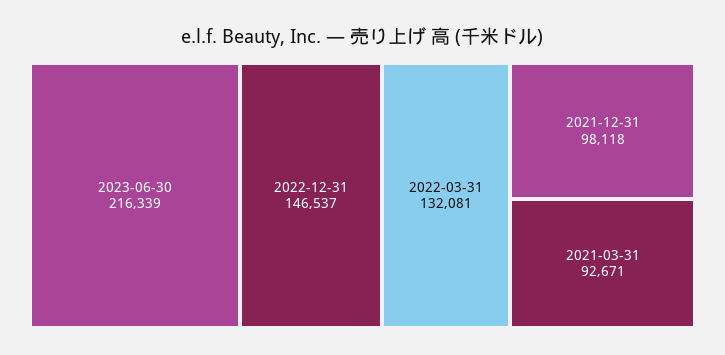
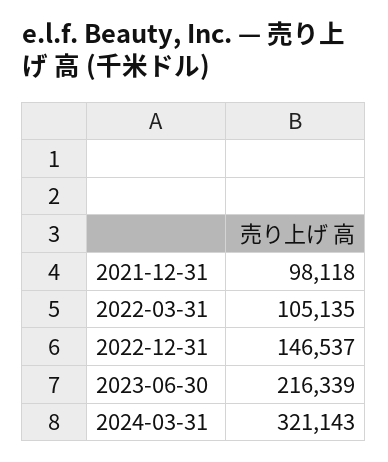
2022-03-31: 132081 -> 105135
2021-03-31: 92671 -> none
2024-03-31: none -> 321143

